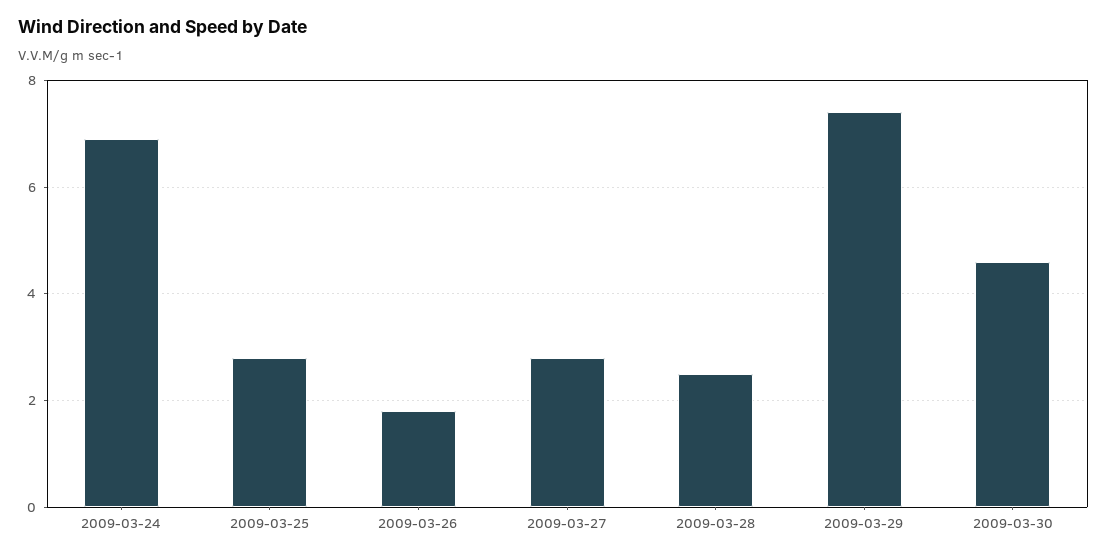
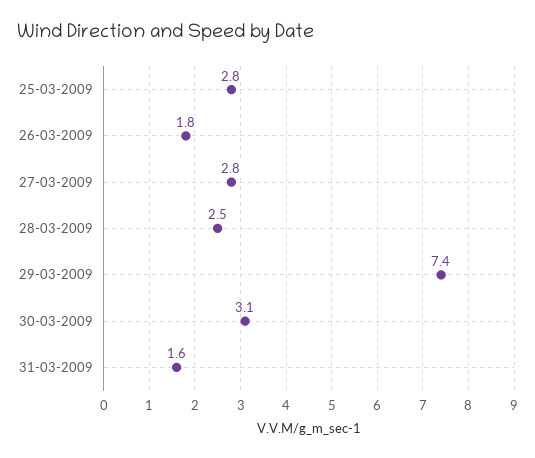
2009-03-24: 7 -> none
2009-03-30: 4.5 -> 3.1
31-03-2009: none -> 1.6

